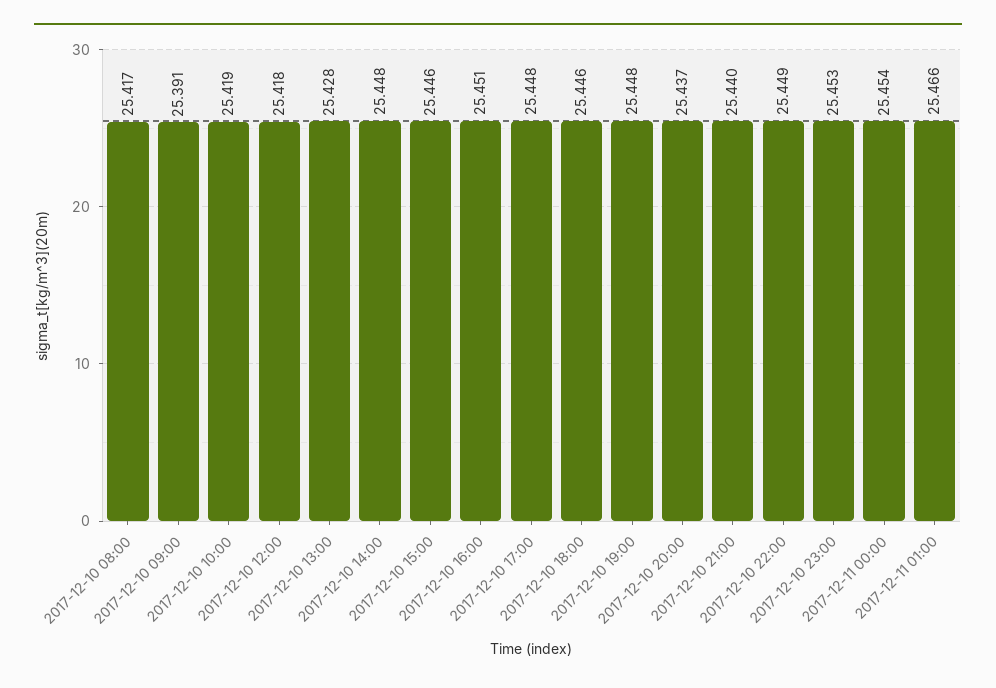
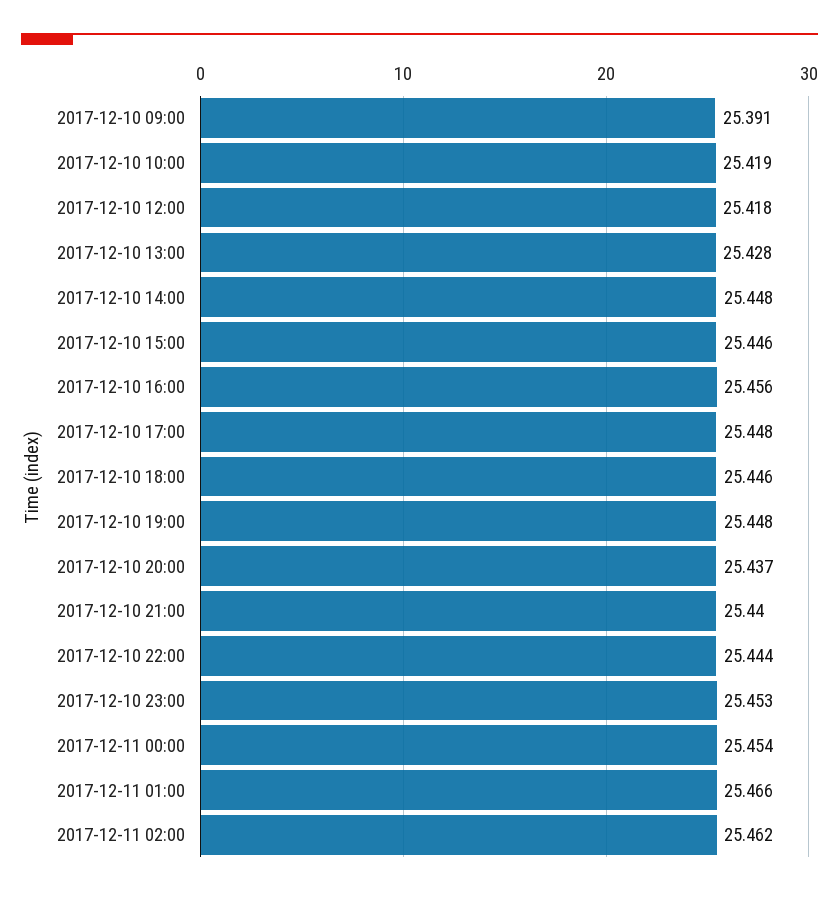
2017-12-10 08:00: 25.417 -> none
2017-12-10 16:00: 25.451 -> 25.456
2017-12-10 22:00: 25.449 -> 25.444
2017-12-11 02:00: none -> 25.462

